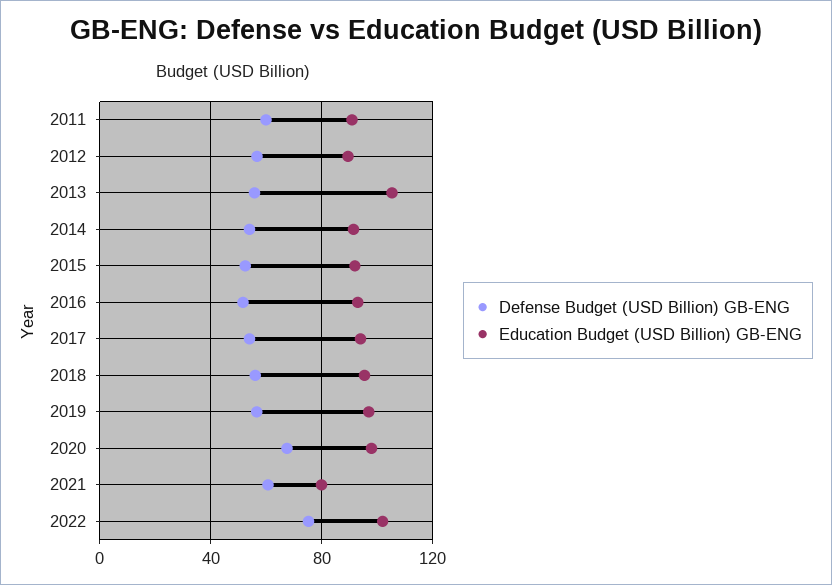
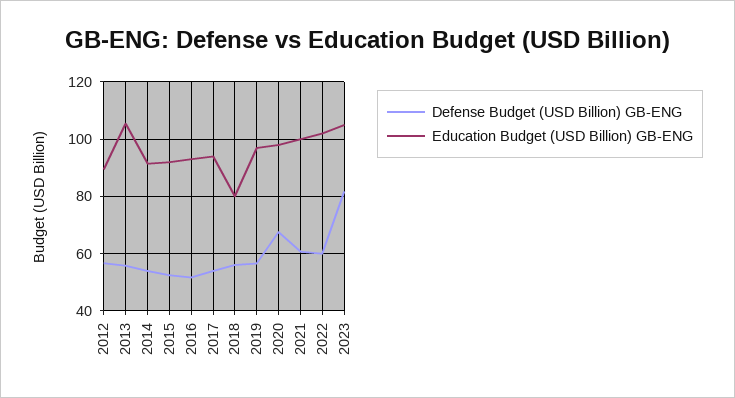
Defense Budget (USD Billion) GB-ENG, 2011: 60 -> none
Education Budget (USD Billion) GB-ENG, 2011: 90 -> none
Education Budget (USD Billion) GB-ENG, 2018: 95 -> 80
Education Budget (USD Billion) GB-ENG, 2021: 80 -> 100
Defense Budget (USD Billion) GB-ENG, 2022: 75 -> 60
Defense Budget (USD Billion) GB-ENG, 2023: none -> 82.5
Education Budget (USD Billion) GB-ENG, 2023: none -> 105

